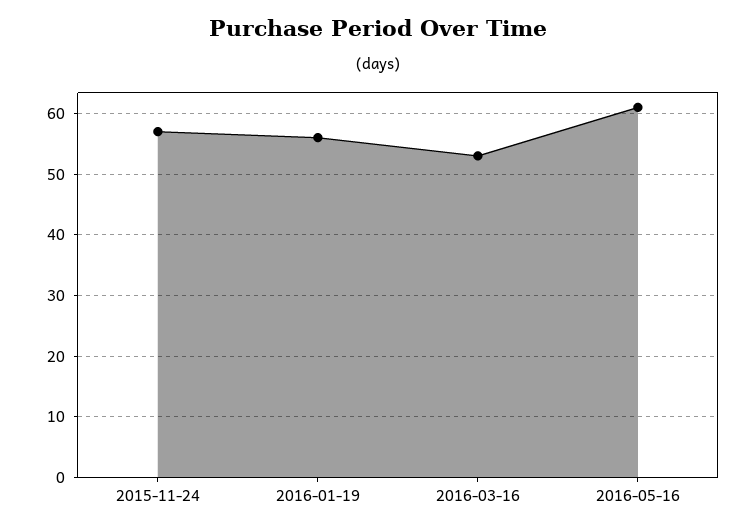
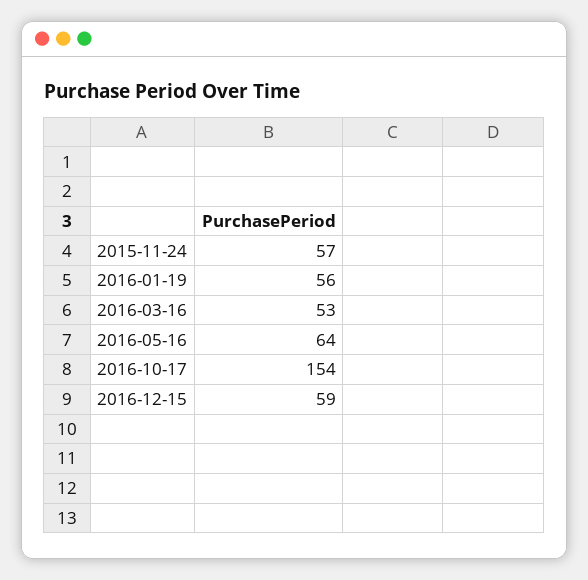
2016-05-16: 61 -> 64
2016-10-17: none -> 154
2016-12-15: none -> 59

